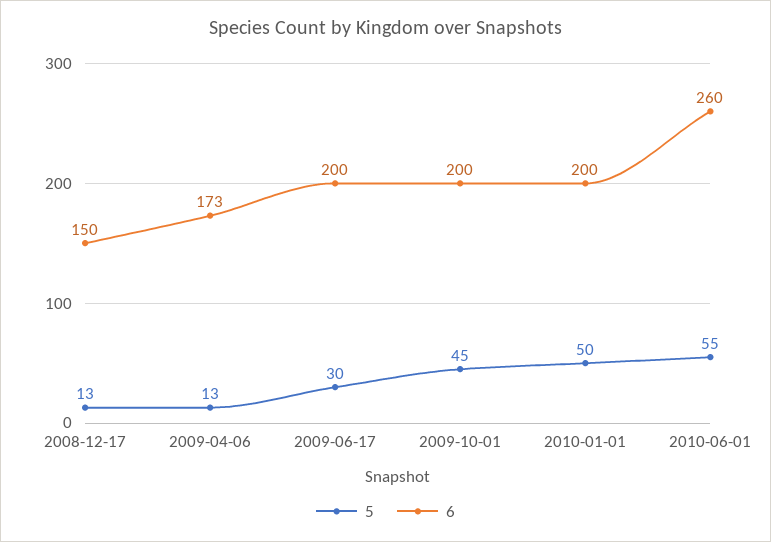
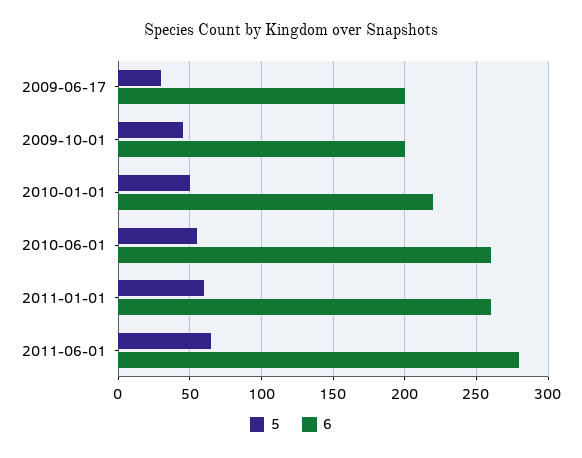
5, 2008-12-17: 13 -> none
6, 2008-12-17: 150 -> none
5, 2009-04-06: 13 -> none
6, 2009-04-06: 173 -> none
6, 2010-01-01: 200 -> 220
5, 2011-01-01: none -> 60
6, 2011-01-01: none -> 260
5, 2011-06-01: none -> 65
6, 2011-06-01: none -> 280

